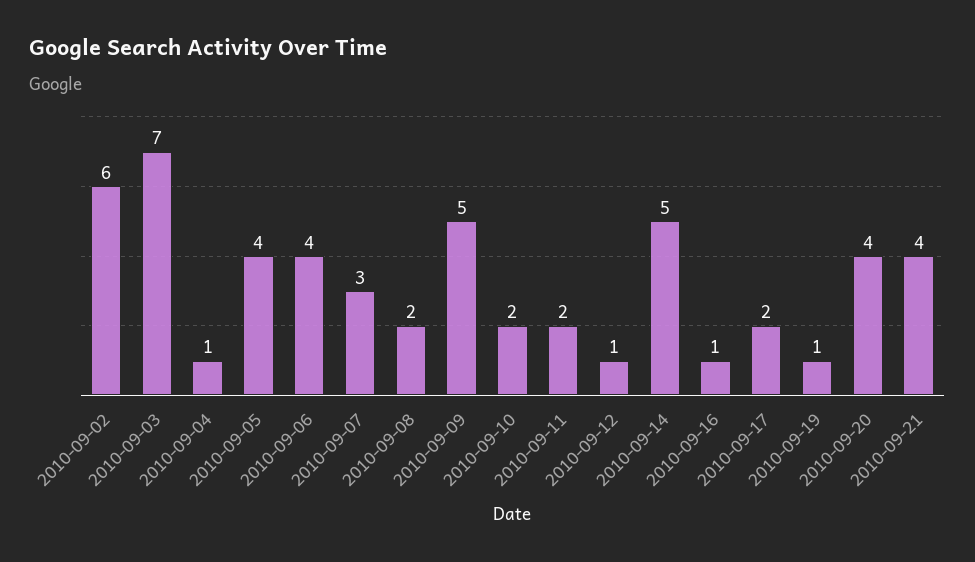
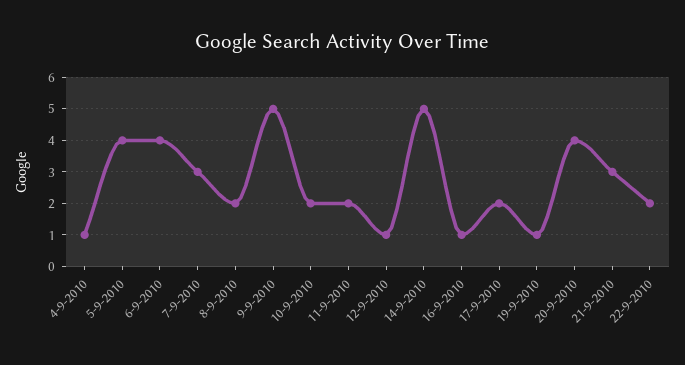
2010-09-02: 6 -> none
2010-09-03: 7 -> none
2010-09-21: 4 -> 3
22-9-2010: none -> 2

